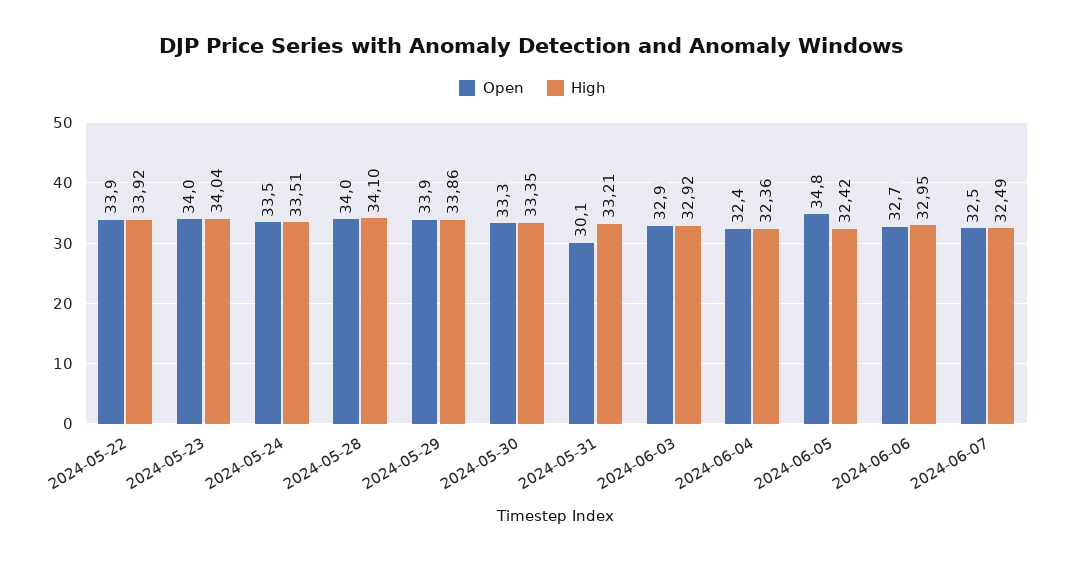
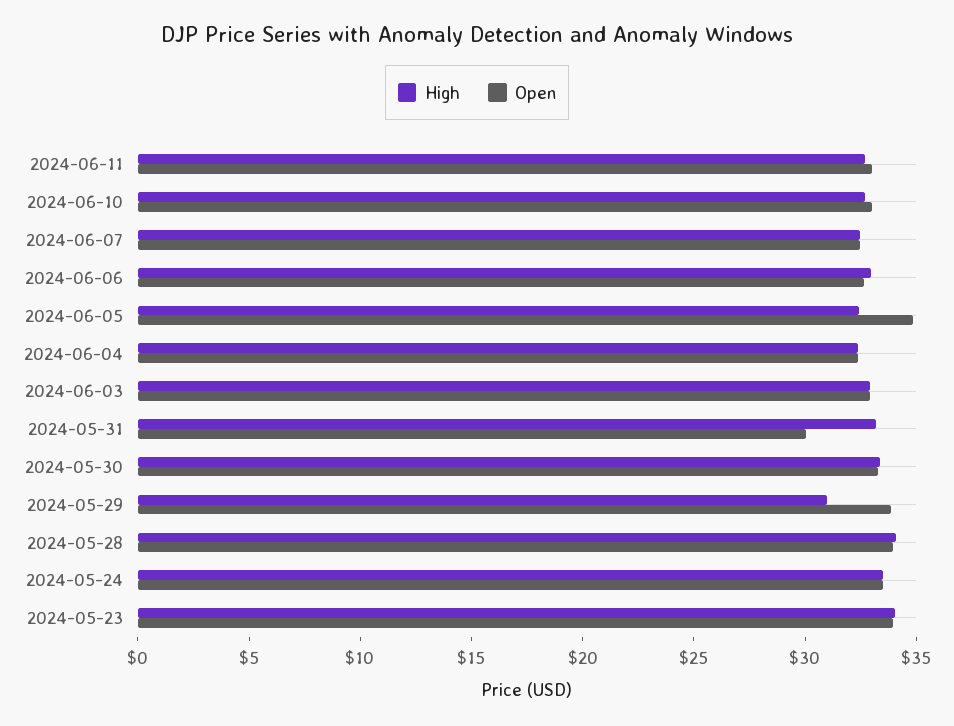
Open, 2024-05-22: 33.9 -> none
High, 2024-05-22: 33.92 -> none
High, 2024-05-29: 33.86 -> 31
High, 2024-06-11: none -> 33
Open, 2024-06-11: none -> 33
High, 2024-06-10: none -> 33
Open, 2024-06-10: none -> 33

